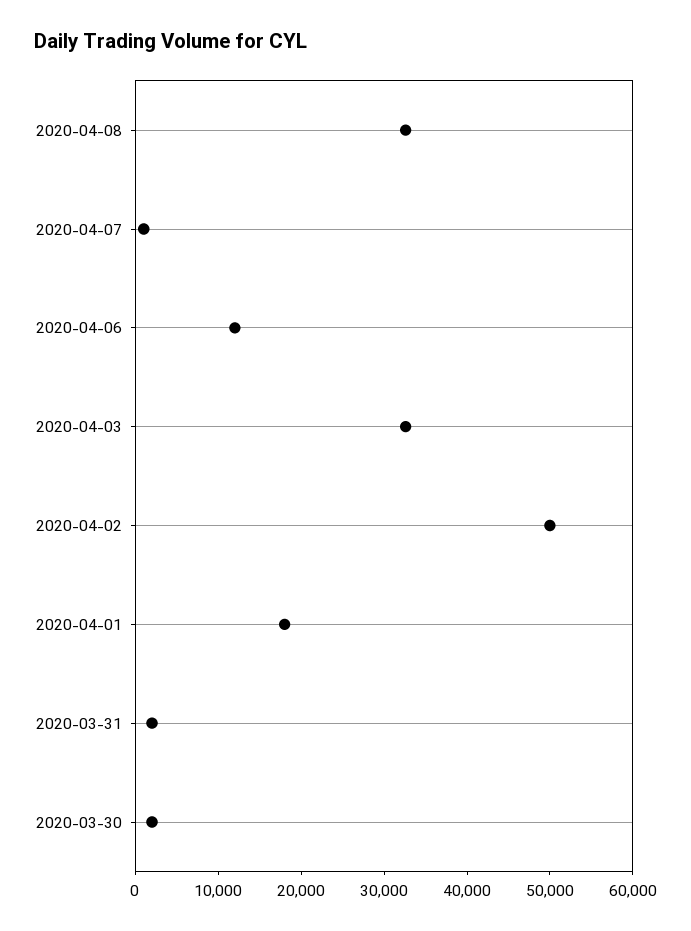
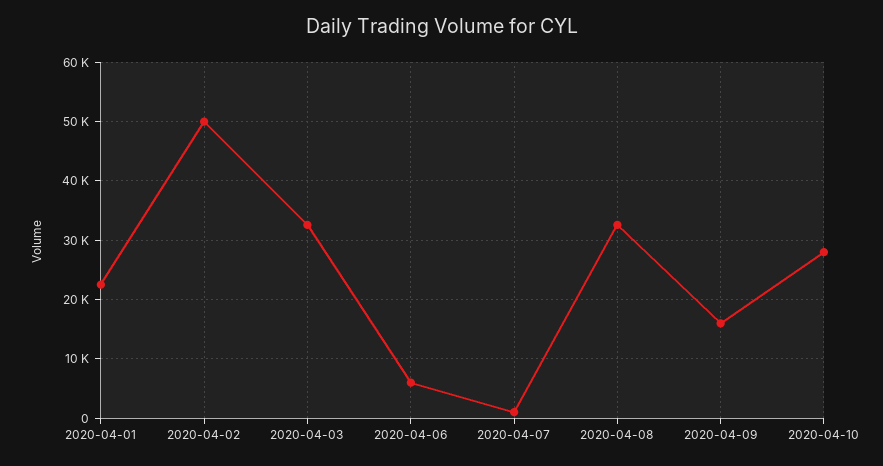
2020-04-06: 12000 -> 6000
2020-04-01: 18000 -> 22000
2020-03-31: 2000 -> none
2020-03-30: 2000 -> none
2020-04-09: none -> 16000
2020-04-10: none -> 28000

